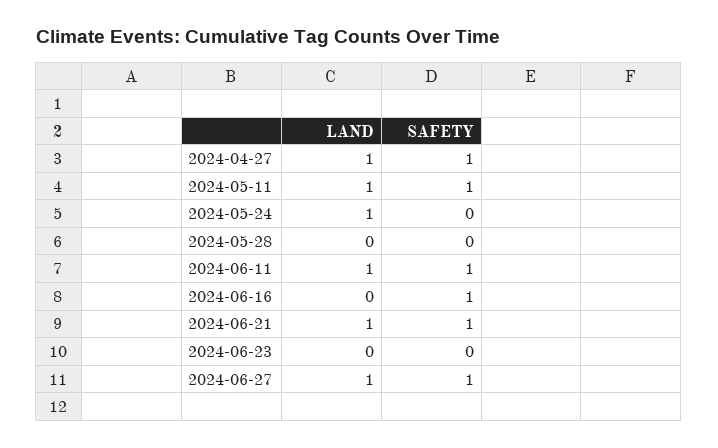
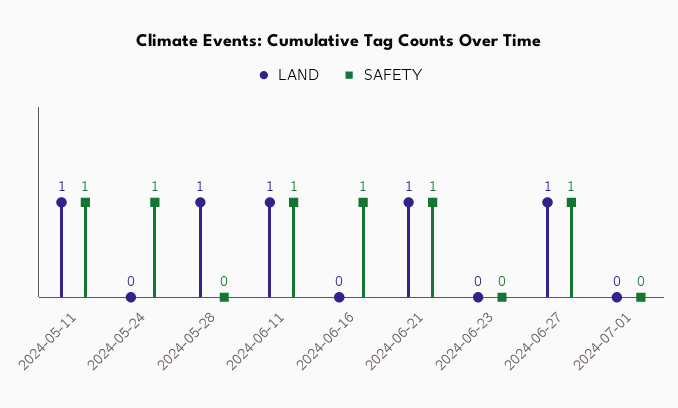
LAND, 2024-04-27: 1 -> none
SAFETY, 2024-04-27: 1 -> none
LAND, 2024-05-24: 1 -> 0
SAFETY, 2024-05-24: 0 -> 1
LAND, 2024-05-28: 0 -> 1
LAND, 2024-07-01: none -> 0
SAFETY, 2024-07-01: none -> 0

